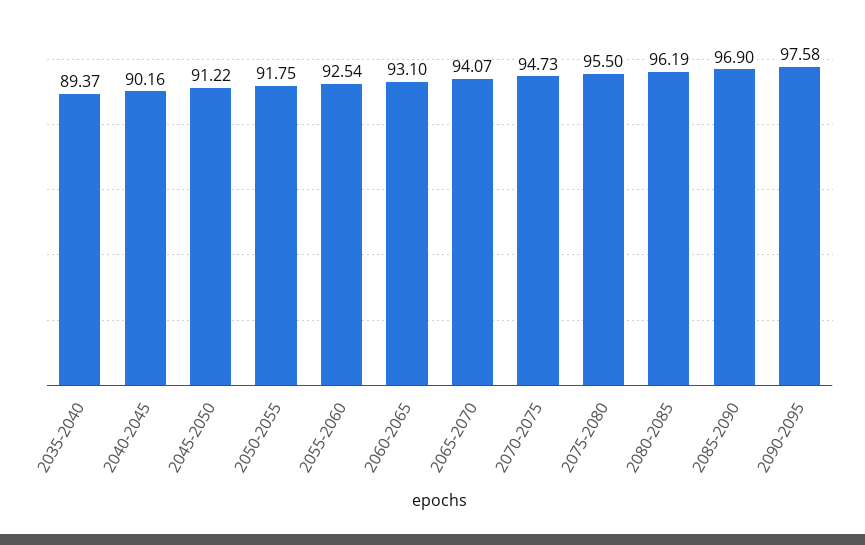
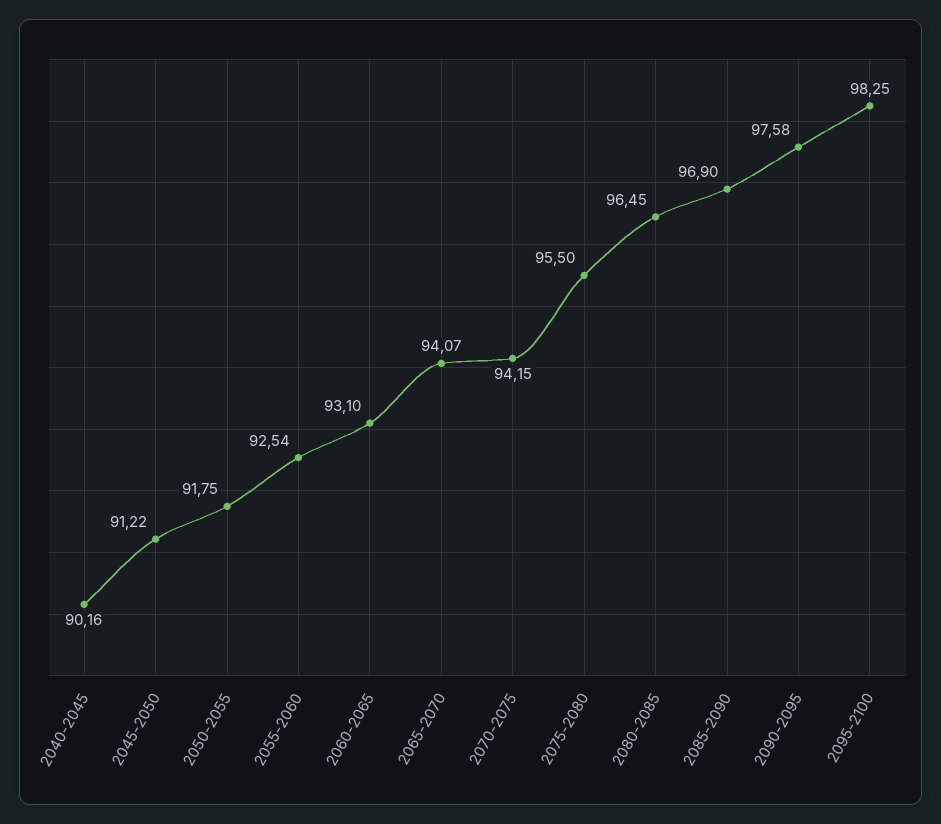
2035-2040: 89.37 -> none
2070-2075: 94.73 -> 94.15
2080-2085: 96.19 -> 96.45
2095-2100: none -> 98.25

